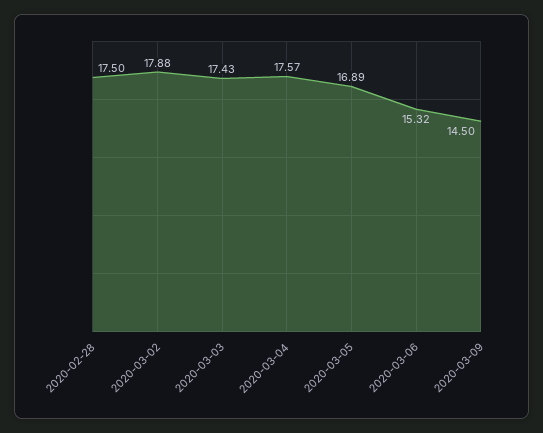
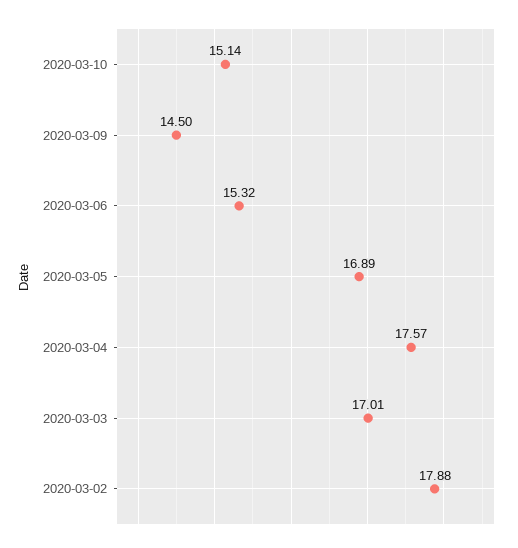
2020-02-28: 17.5 -> none
2020-03-03: 17.43 -> 17.01
2020-03-10: none -> 15.14

